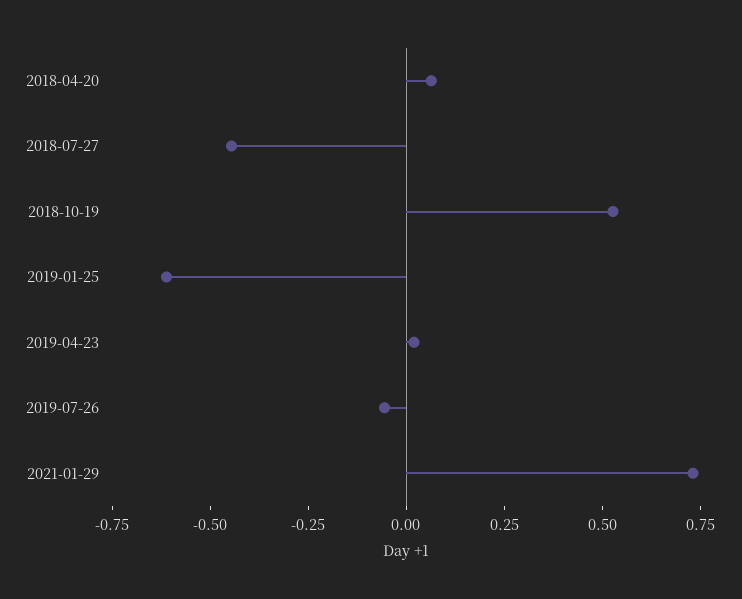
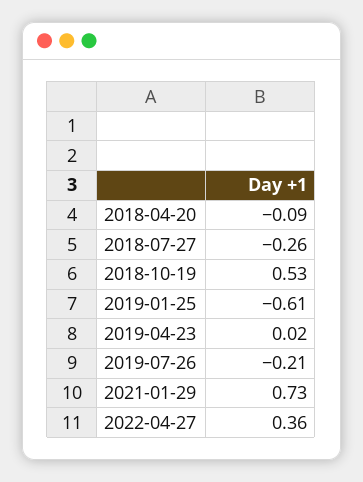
2018-04-20: 0.05 -> -0.09
2018-07-27: -0.45 -> -0.26
2019-07-26: -0.05 -> -0.21
2022-04-27: none -> 0.36

